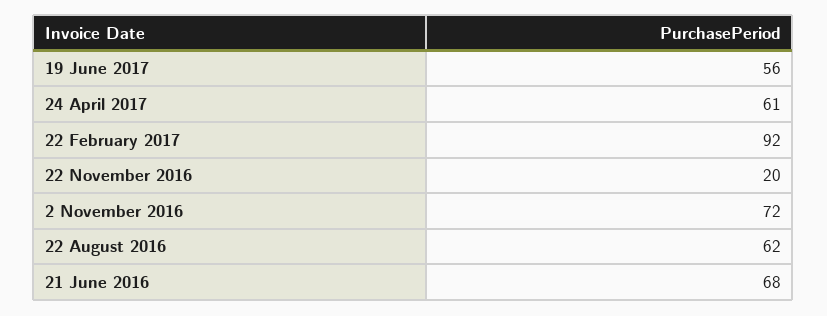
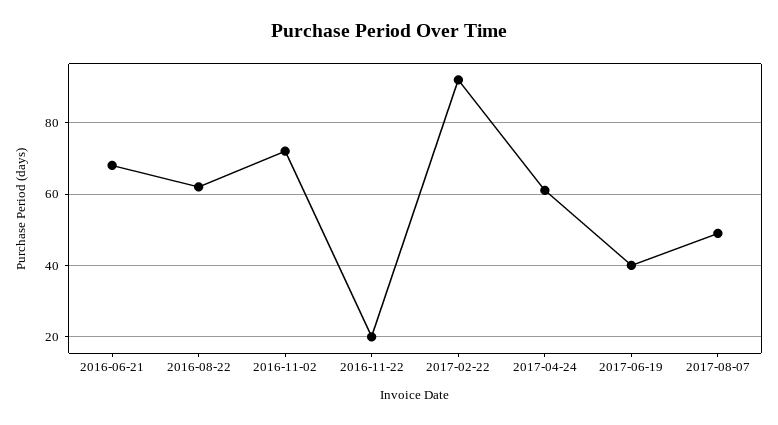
19 June 2017: 56 -> 40
2017-08-07: none -> 50

